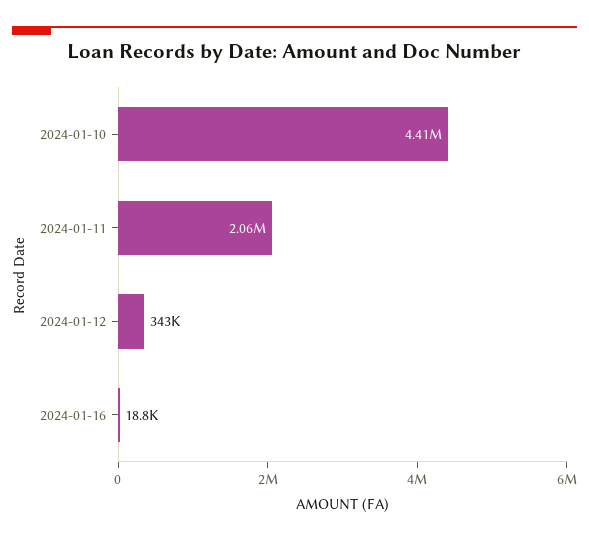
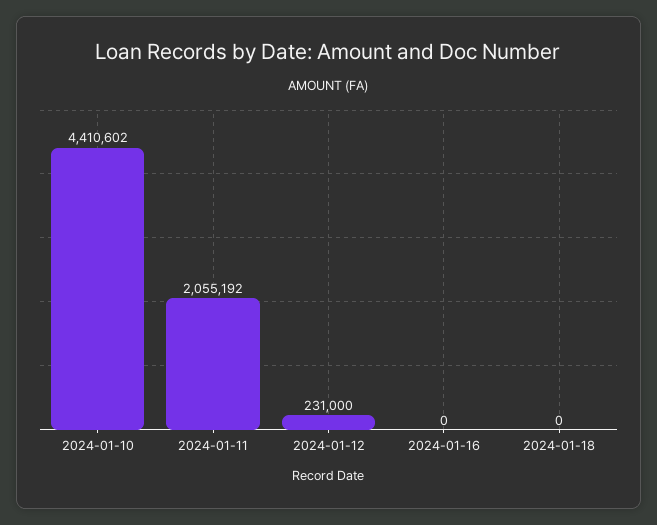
2024-01-12: 343000 -> 231000
2024-01-16: 18800 -> 0
2024-01-18: none -> 0

